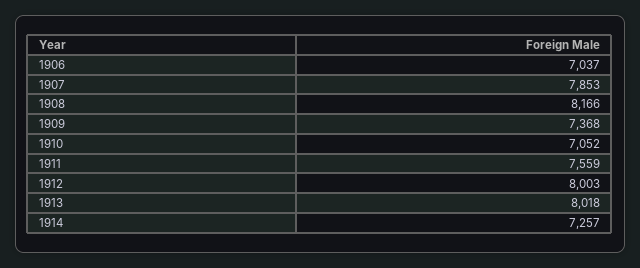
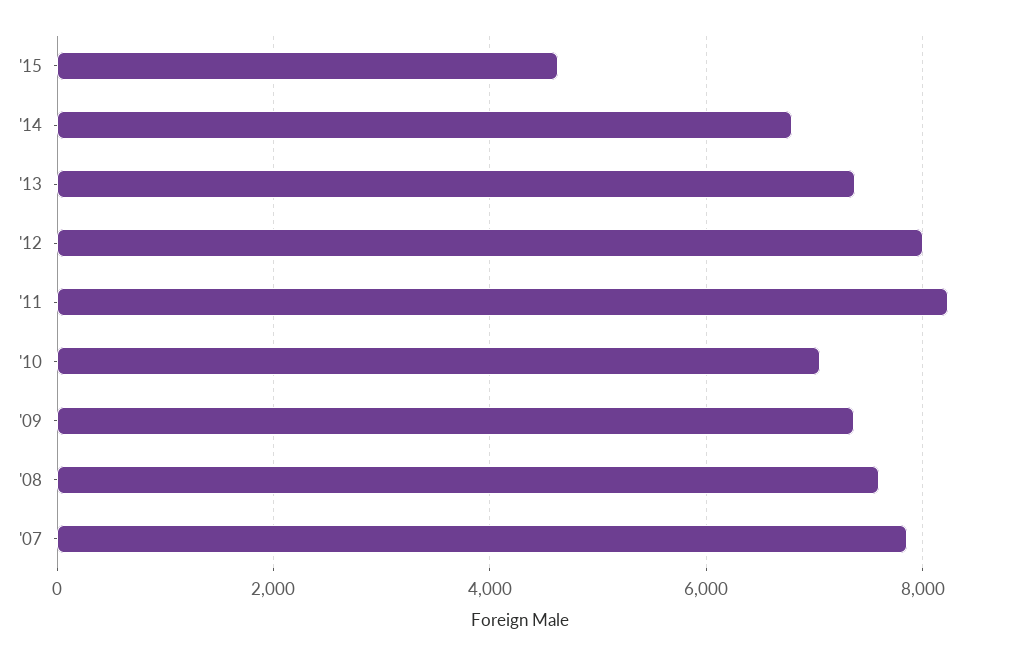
1906: 7037 -> none
1908: 8166 -> 7600
1911: 7559 -> 8200
1913: 8018 -> 7400
1914: 7257 -> 6800
'15: none -> 4600

